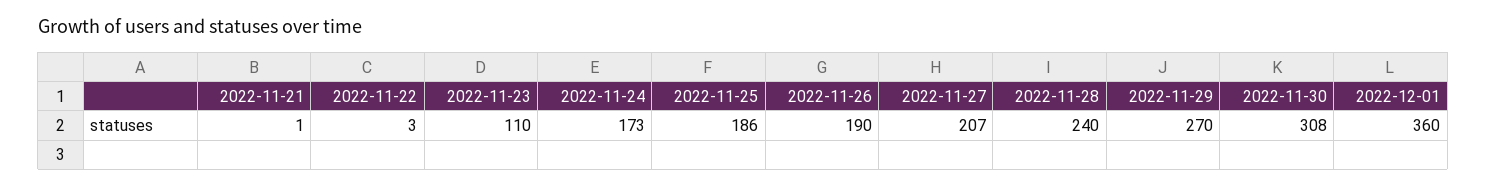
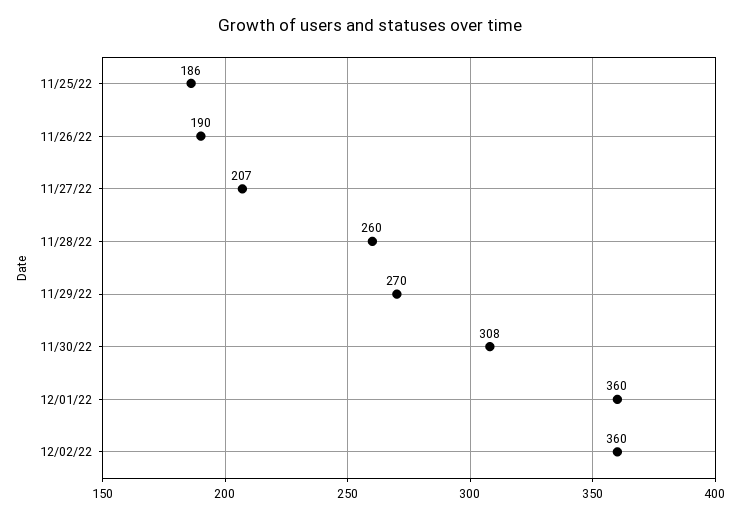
2022-11-21: 1 -> none
2022-11-22: 3 -> none
2022-11-23: 110 -> none
2022-11-24: 173 -> none
2022-11-28: 240 -> 260
12/02/22: none -> 360

